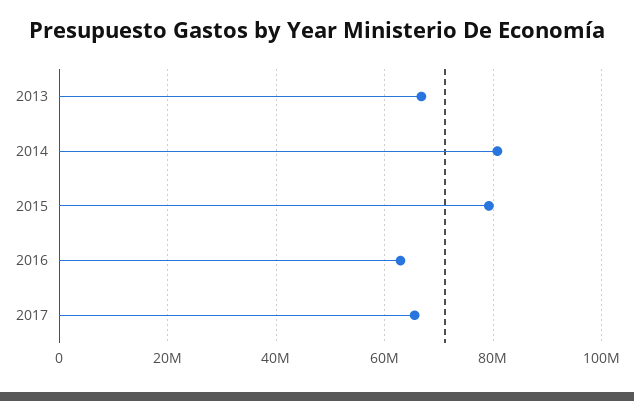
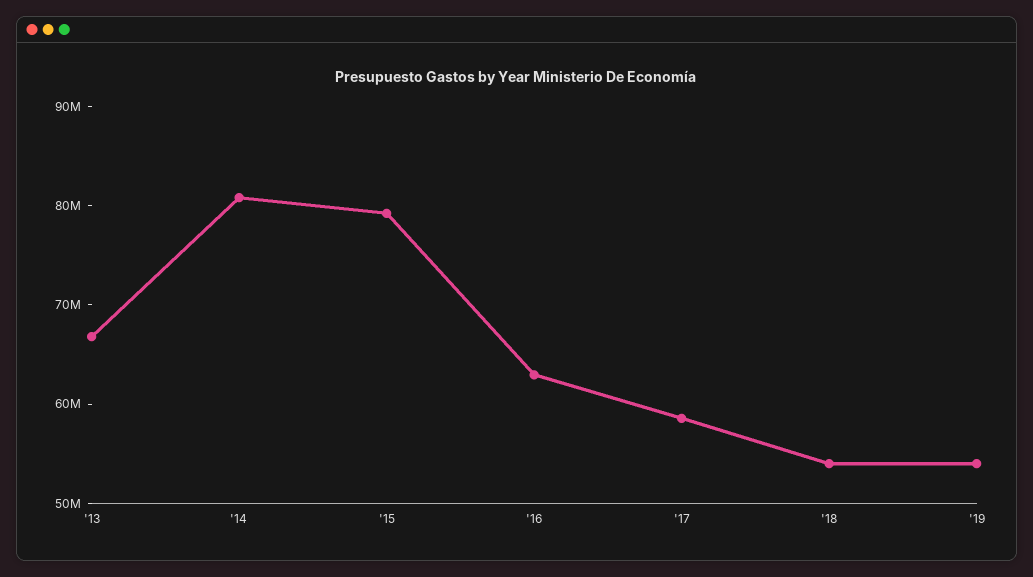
2017: 66000000 -> 58000000
'18: none -> 54000000
'19: none -> 54000000

